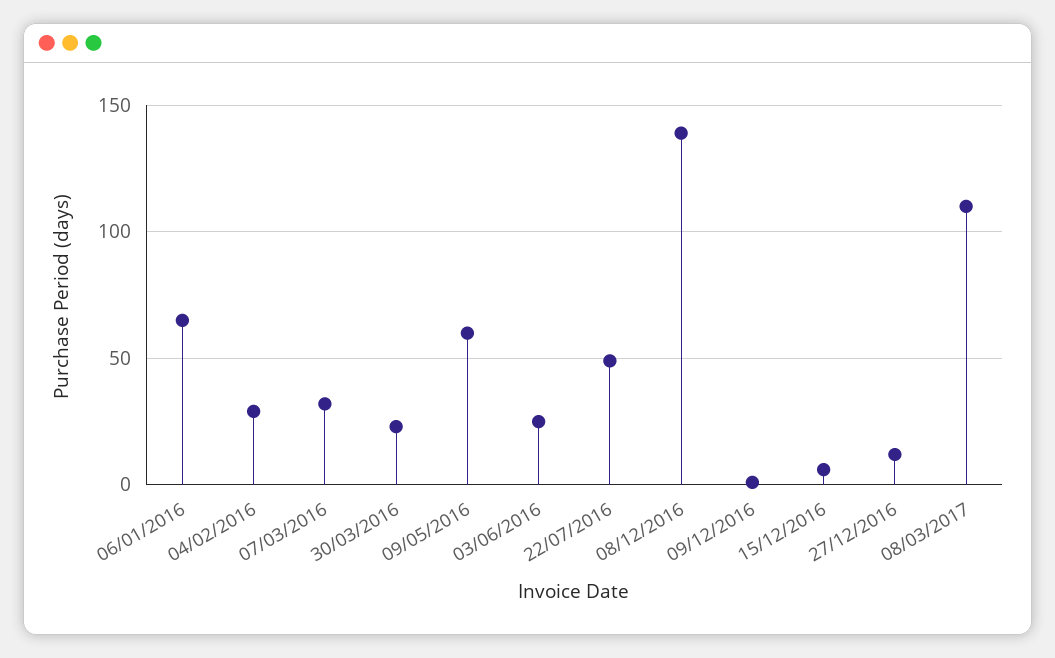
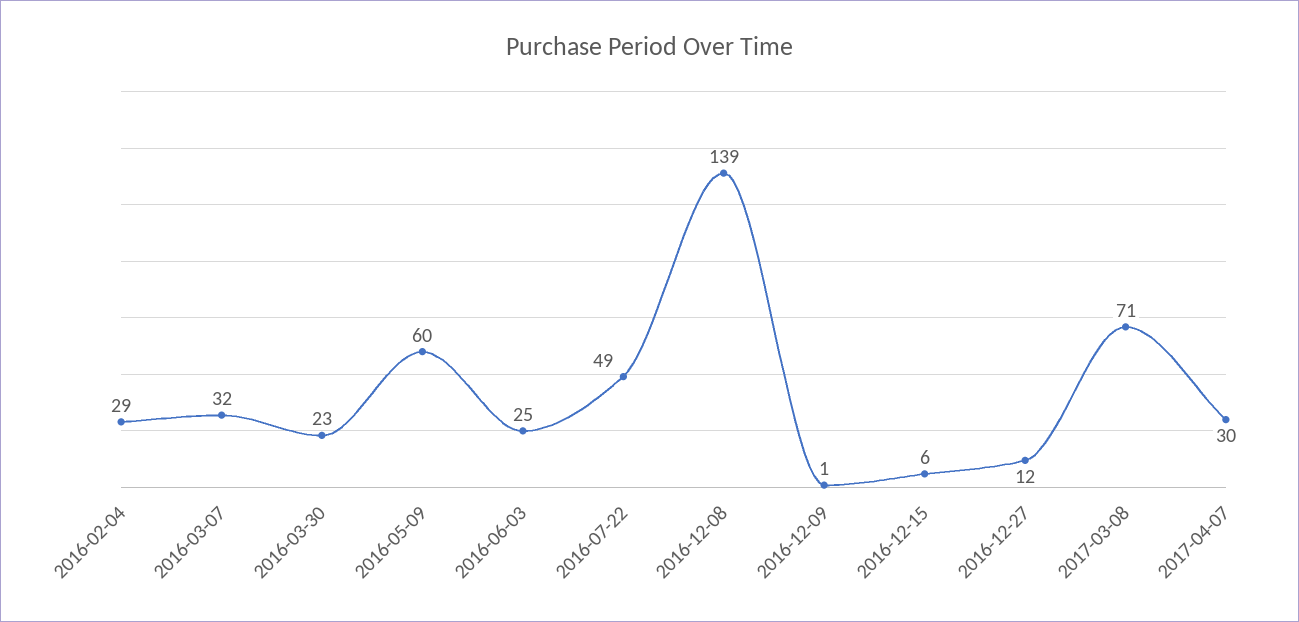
06/01/2016: 65 -> none
08/03/2017: 110 -> 71
2017-04-07: none -> 30

